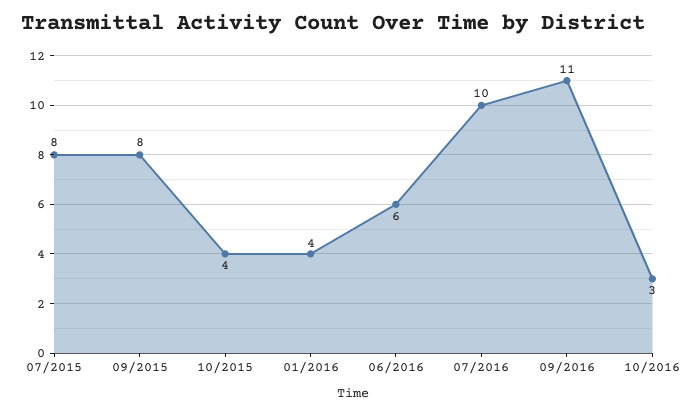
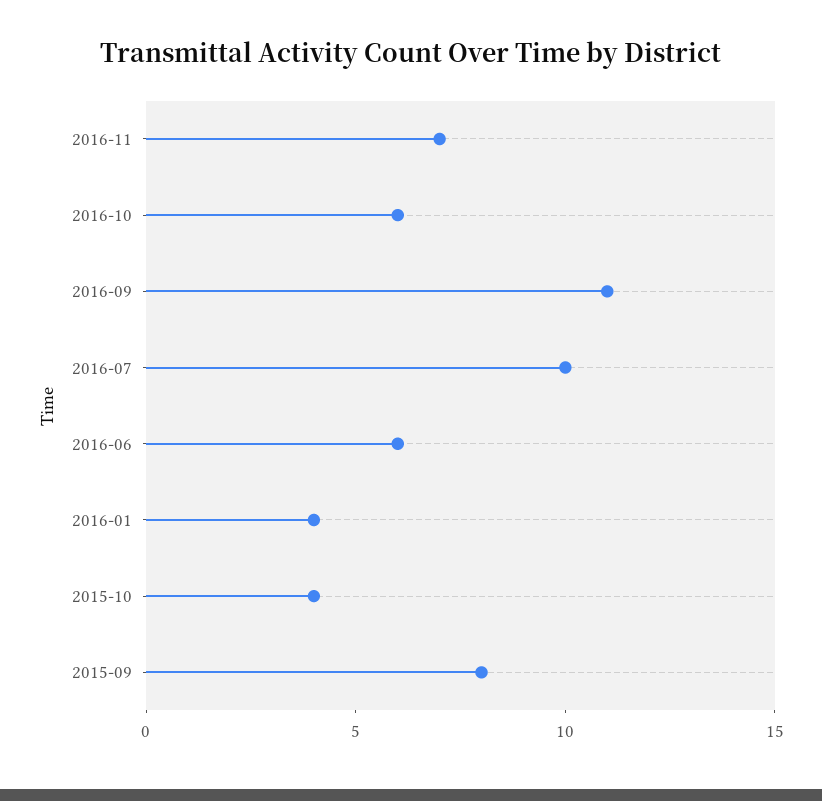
07/2015: 8 -> none
10/2016: 3 -> 6
2016-11: none -> 7

